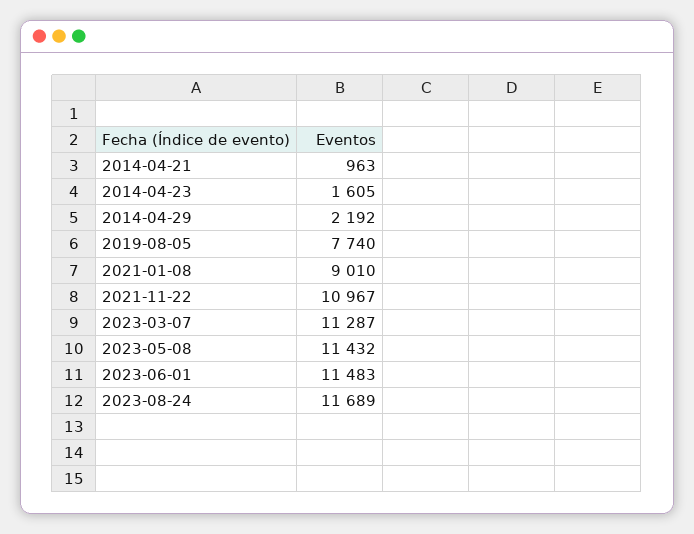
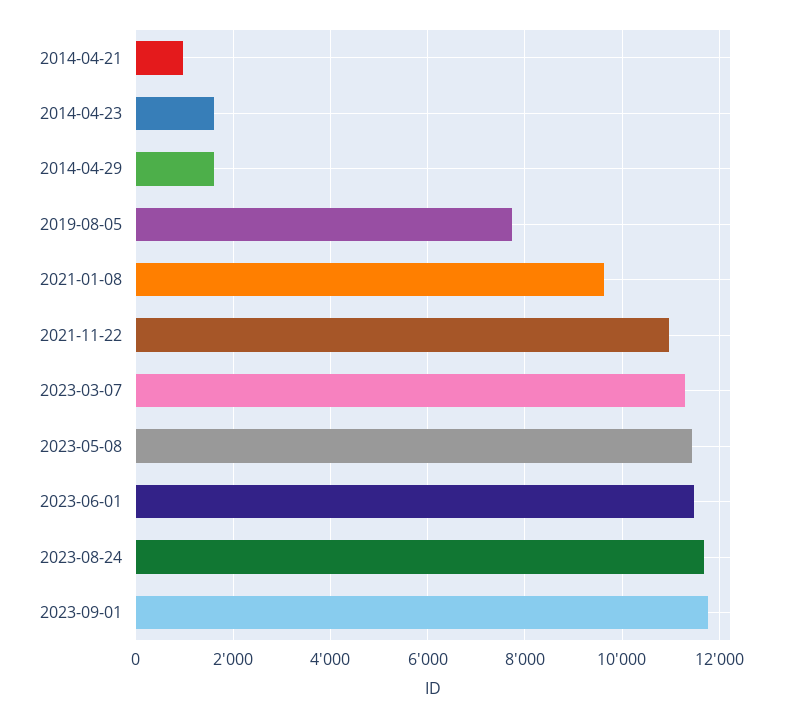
2014-04-29: 2192 -> 1600
2021-01-08: 9010 -> 9600
2023-09-01: none -> 11800

